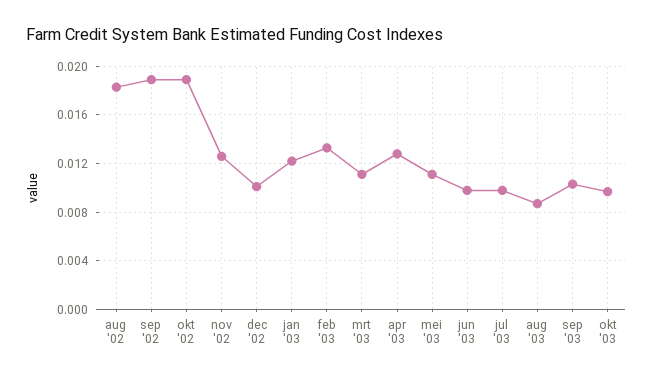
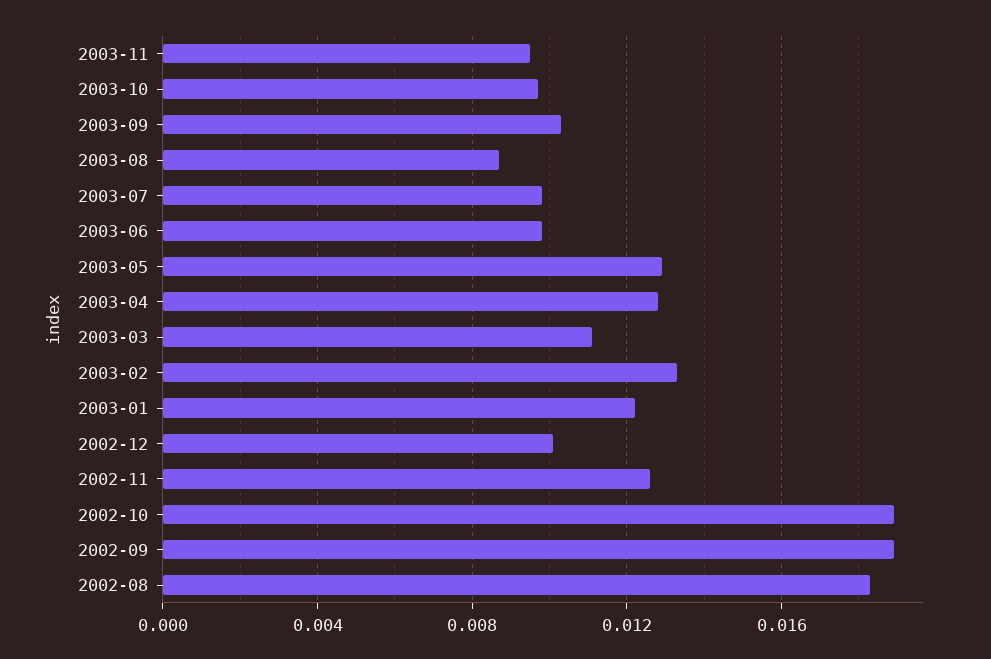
mei '03: 0.011 -> 0.013
2003-11: none -> 0.0095

